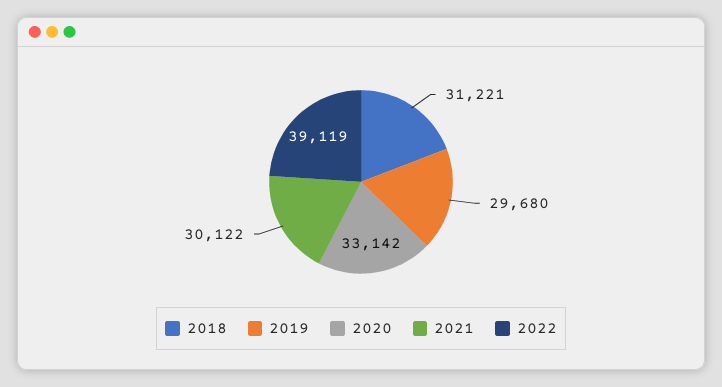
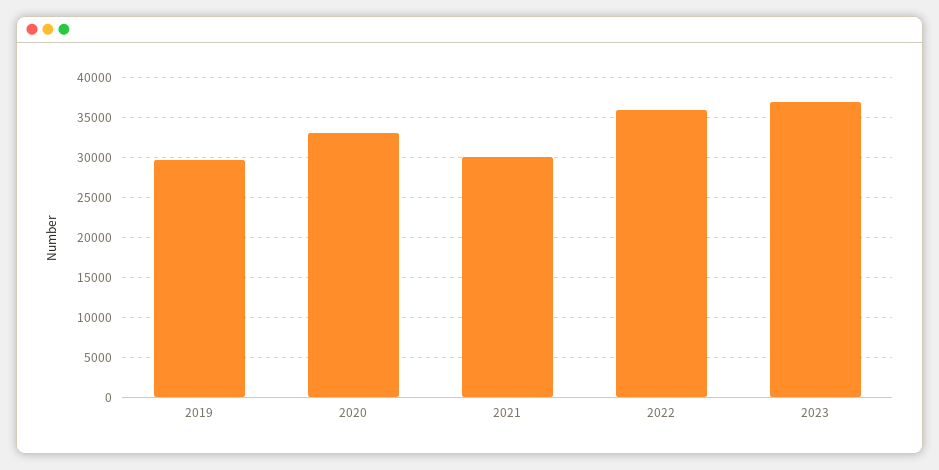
2018: 31221 -> none
2022: 39119 -> 36000
2023: none -> 37000

